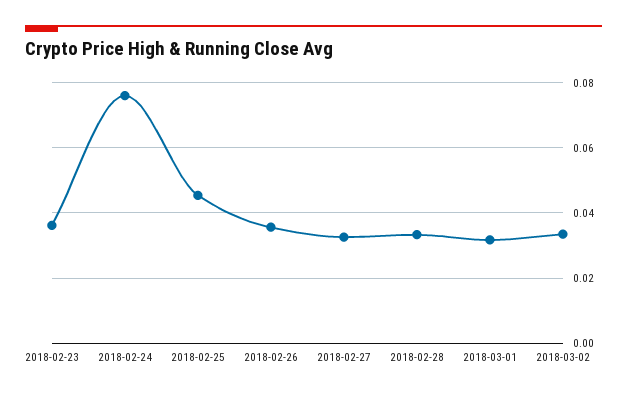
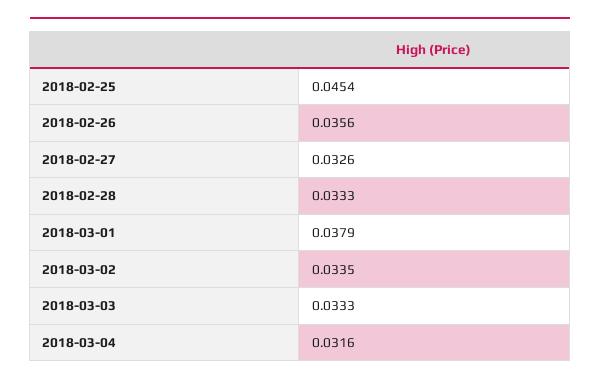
2018-02-23: 0.036 -> none
2018-02-24: 0.076 -> none
2018-03-01: 0.032 -> 0.0379
2018-03-03: none -> 0.0333
2018-03-04: none -> 0.0316

